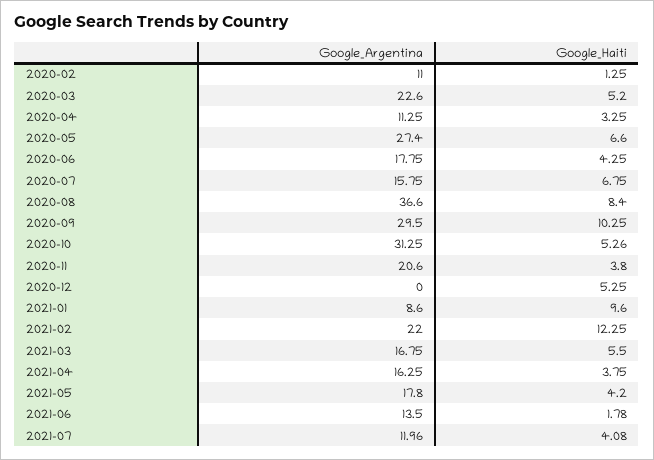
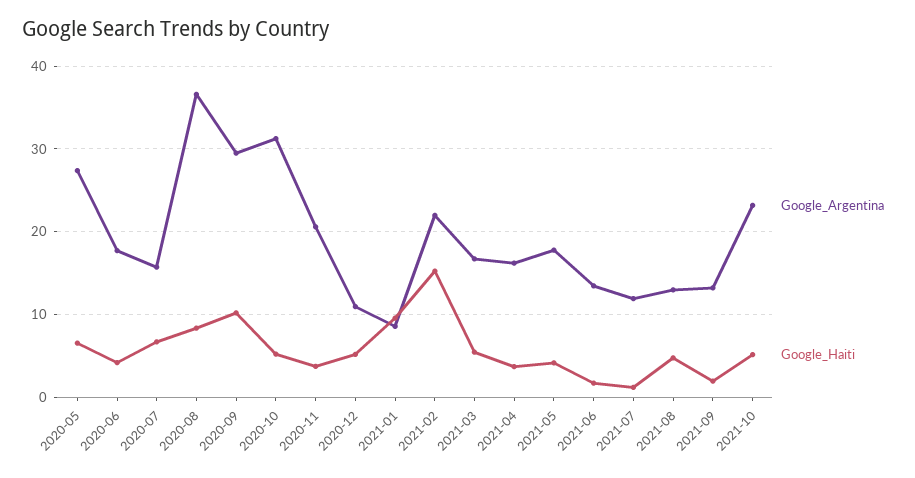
Google_Argentina, 2020-02: 11 -> none
Google_Haiti, 2020-02: 1.25 -> none
Google_Argentina, 2020-03: 22.6 -> none
Google_Haiti, 2020-03: 5.2 -> none
Google_Argentina, 2020-04: 11.25 -> none
Google_Haiti, 2020-04: 3.25 -> none
Google_Argentina, 2020-12: 0 -> 11
Google_Haiti, 2021-02: 12.25 -> 15
Google_Haiti, 2021-07: 4.08 -> 1
Google_Argentina, 2021-08: none -> 13
Google_Haiti, 2021-08: none -> 5
Google_Argentina, 2021-09: none -> 13
Google_Haiti, 2021-09: none -> 2
Google_Argentina, 2021-10: none -> 23
Google_Haiti, 2021-10: none -> 5

